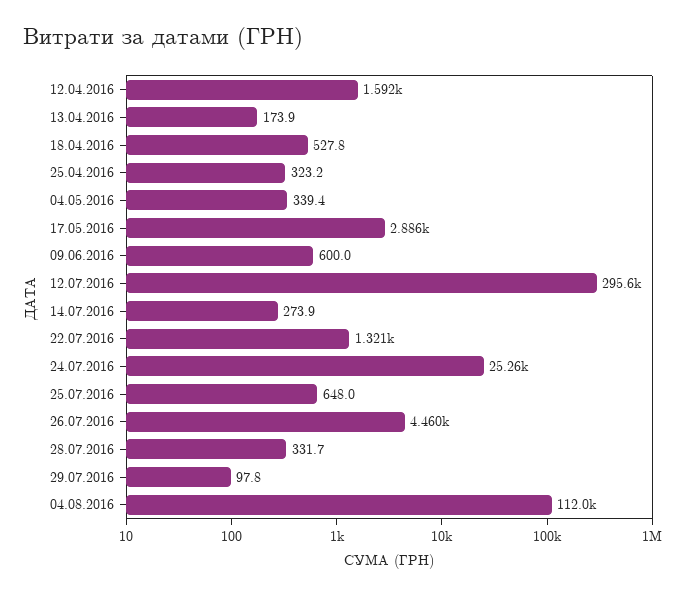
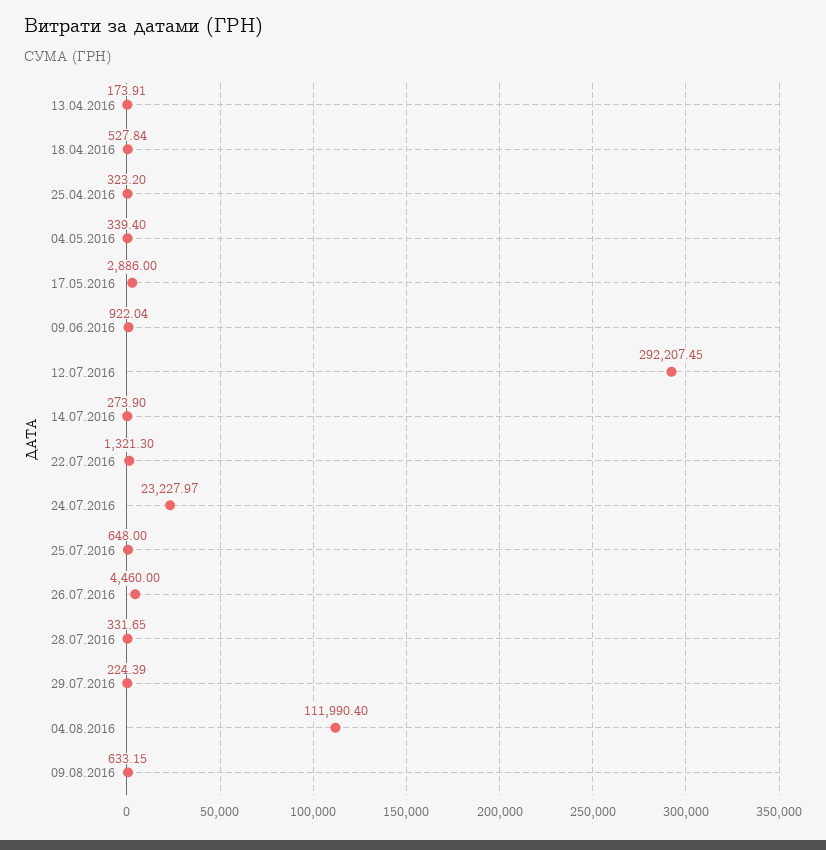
12.04.2016: 1592 -> none
09.06.2016: 600 -> 922.04
12.07.2016: 295600 -> 292207.45
24.07.2016: 25260 -> 23227.97
29.07.2016: 97.8 -> 224.39
09.08.2016: none -> 633.15

